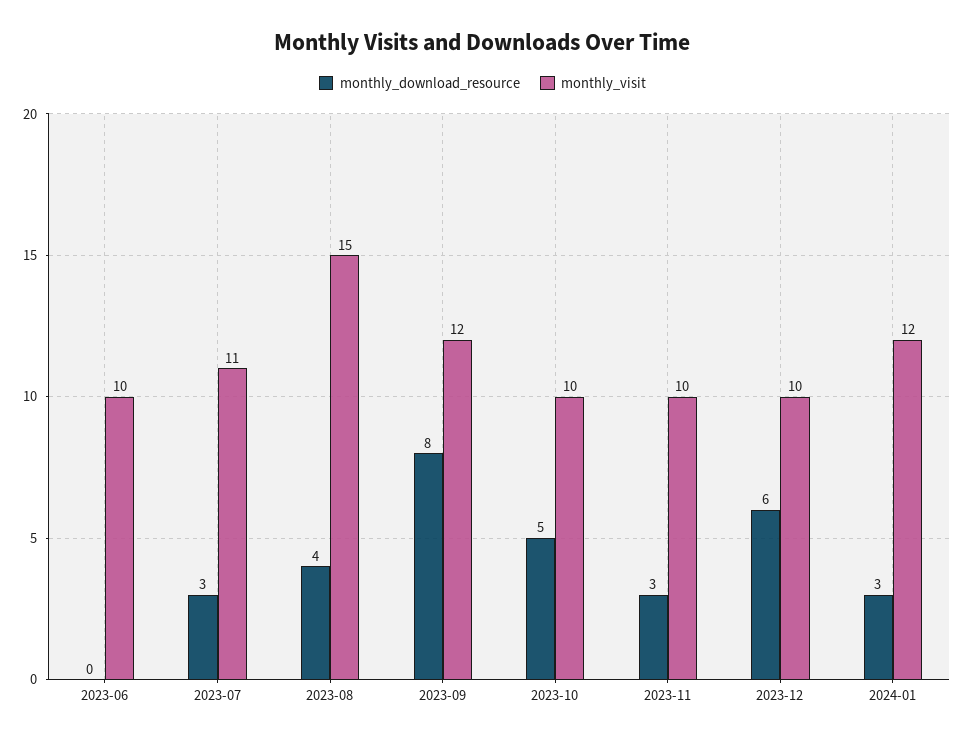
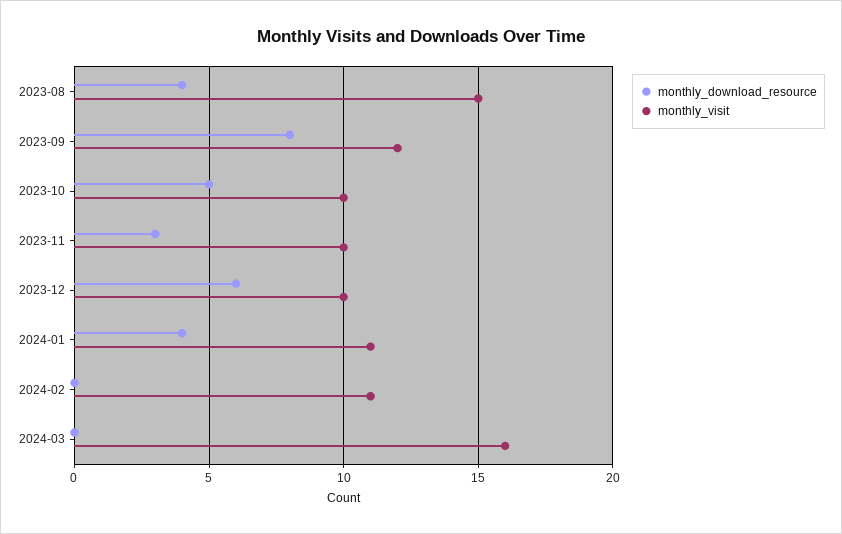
monthly_download_resource, 2023-06: 0 -> none
monthly_visit, 2023-06: 10 -> none
monthly_download_resource, 2023-07: 3 -> none
monthly_visit, 2023-07: 11 -> none
monthly_download_resource, 2024-01: 3 -> 4
monthly_visit, 2024-01: 12 -> 11
monthly_download_resource, 2024-02: none -> 0
monthly_visit, 2024-02: none -> 11
monthly_download_resource, 2024-03: none -> 0
monthly_visit, 2024-03: none -> 16

